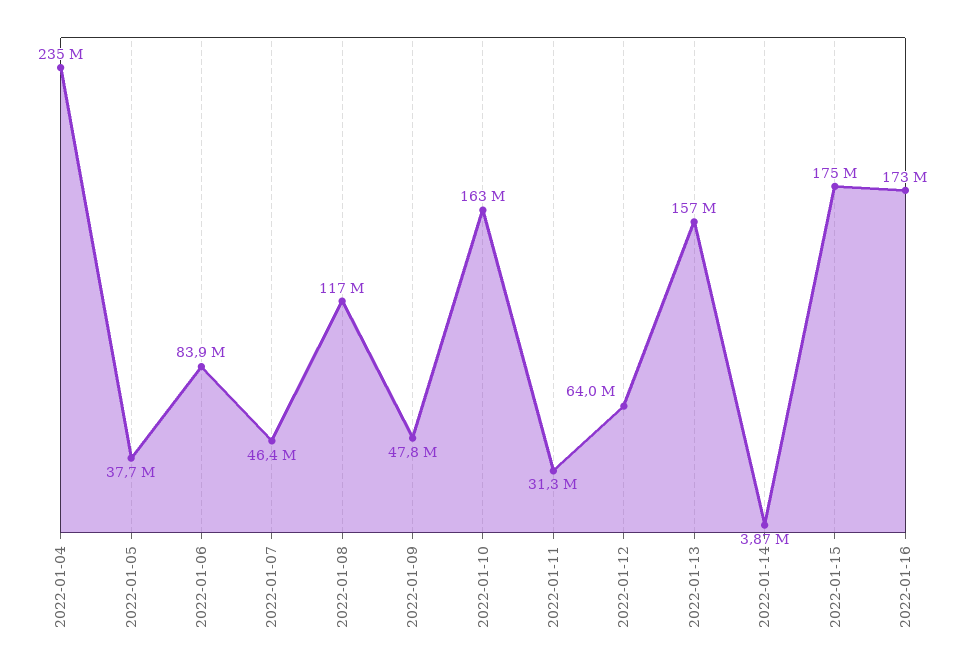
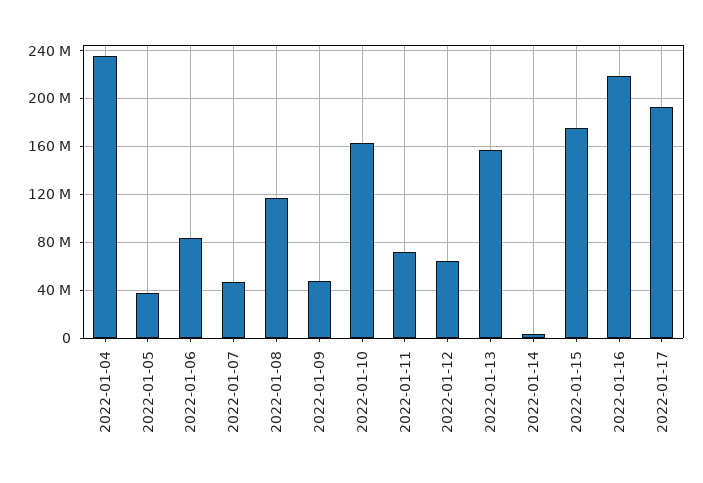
2022-01-11: 31300000 -> 70000000
2022-01-16: 173000000 -> 220000000
2022-01-17: none -> 190000000

